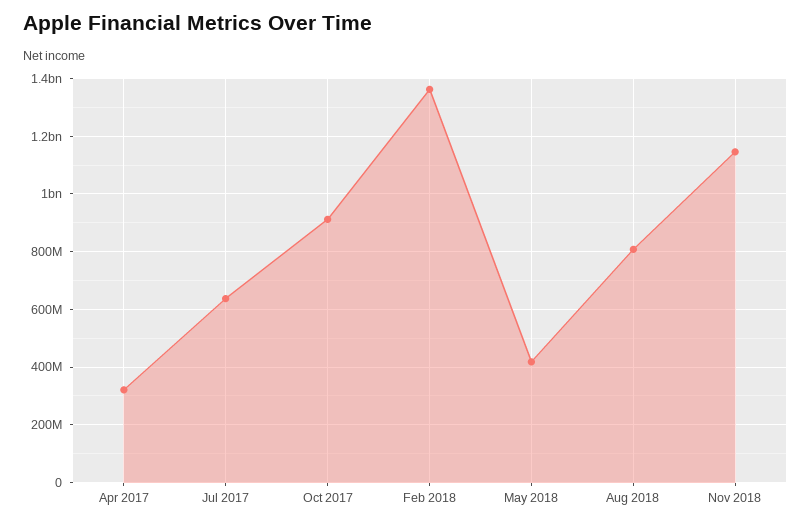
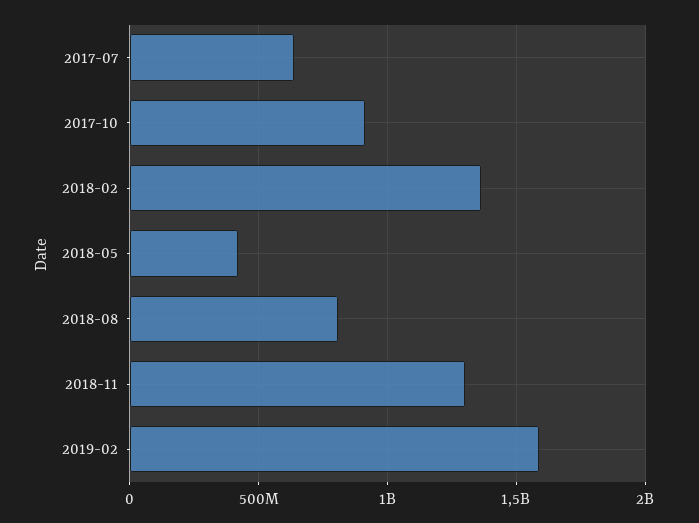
Apr 2017: 325000000 -> none
Nov 2018: 1150000000 -> 1300000000
2019-02: none -> 1600000000

